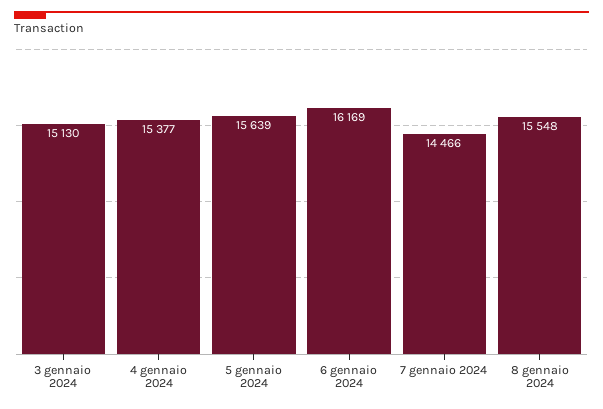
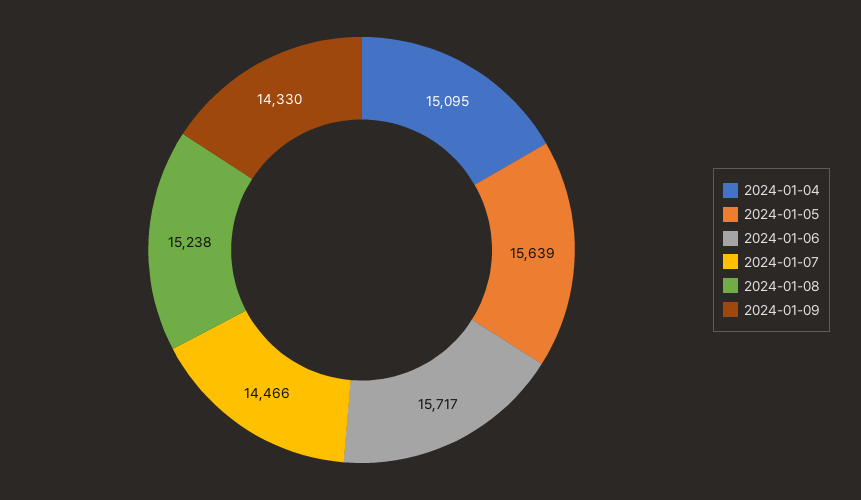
3 gennaio 2024: 15130 -> none
4 gennaio 2024: 15377 -> 15095
6 gennaio 2024: 16169 -> 15717
8 gennaio 2024: 15548 -> 15238
2024-01-09: none -> 14330

